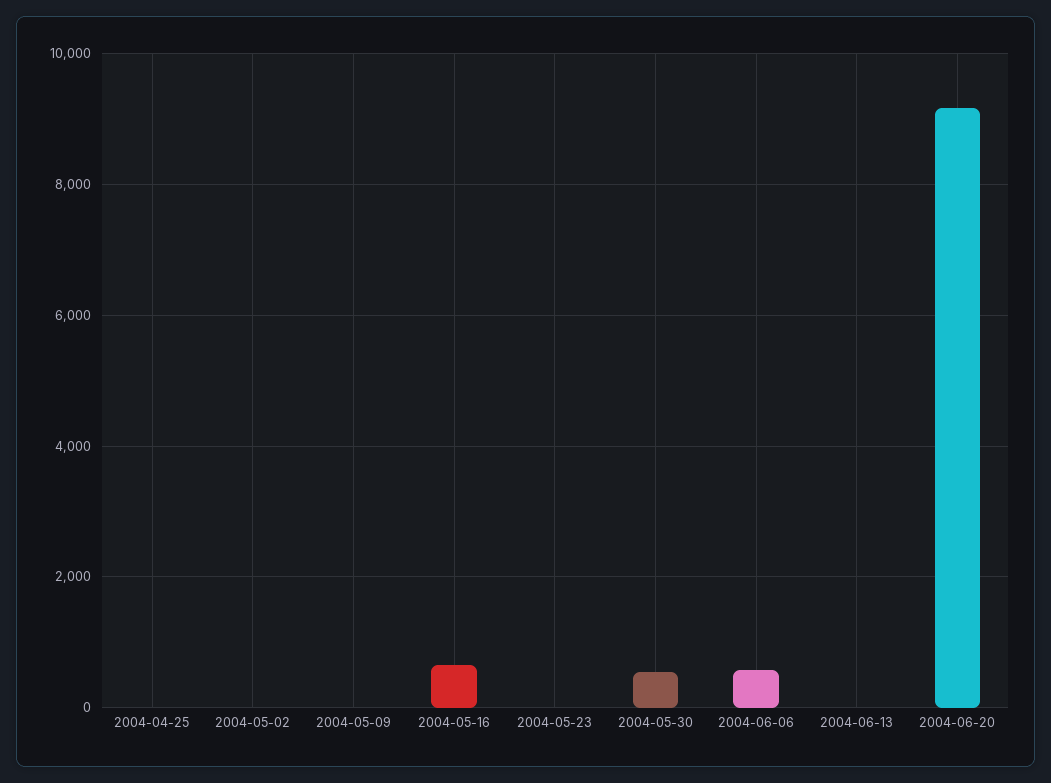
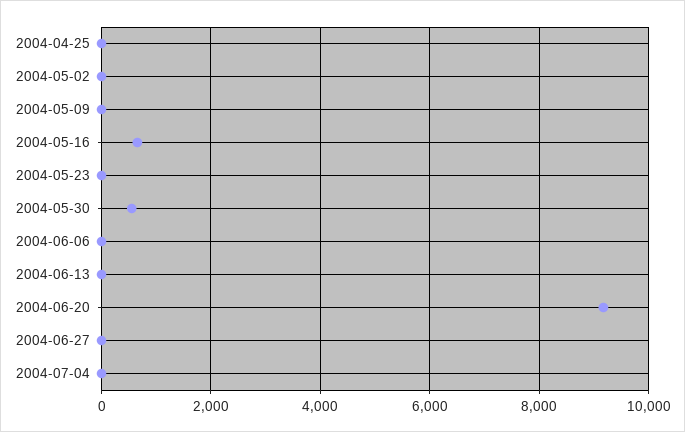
2004-06-06: 600 -> 0
2004-06-27: none -> 0
2004-07-04: none -> 0

